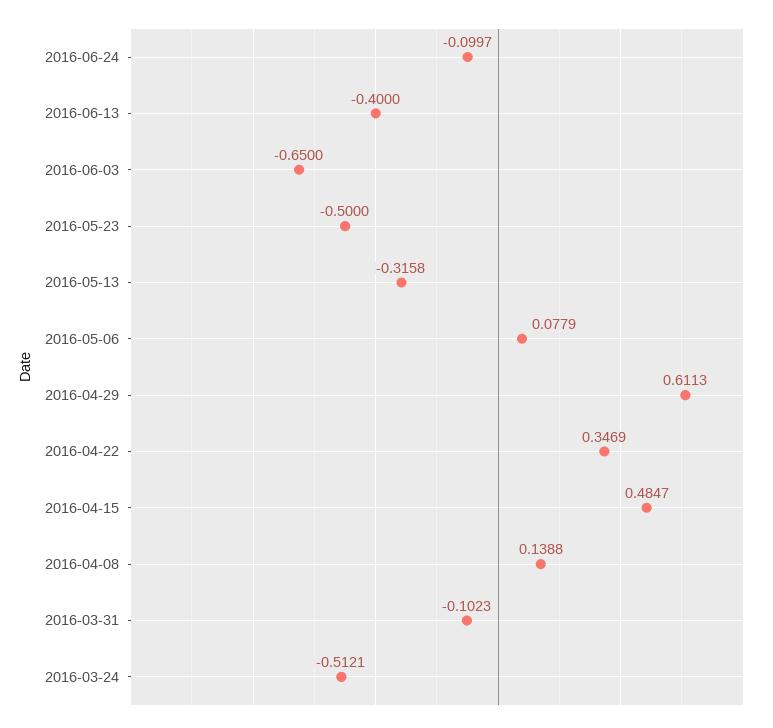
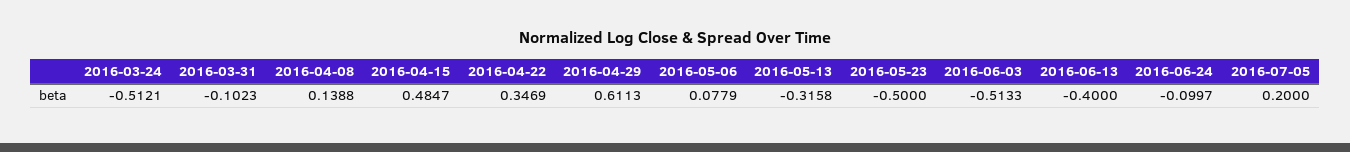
2016-06-03: -0.65 -> -0.5133
2016-07-05: none -> 0.2

